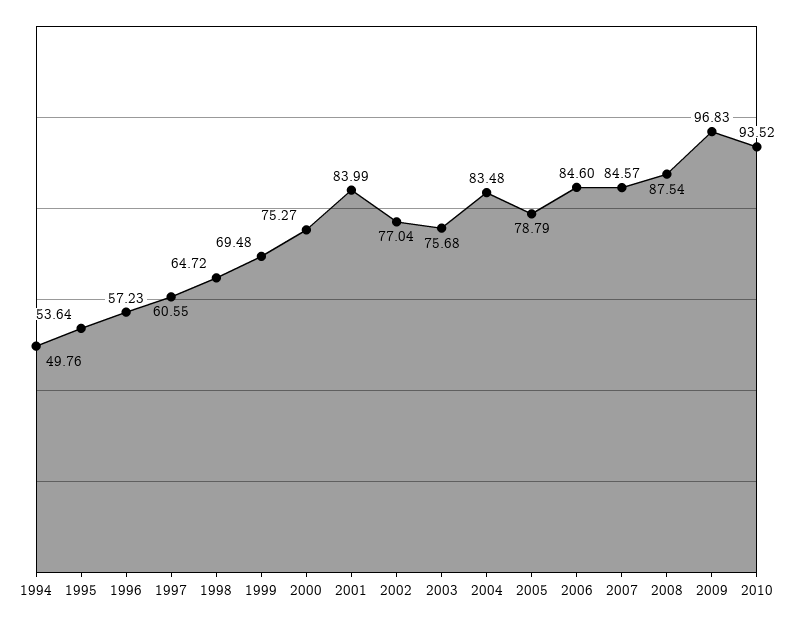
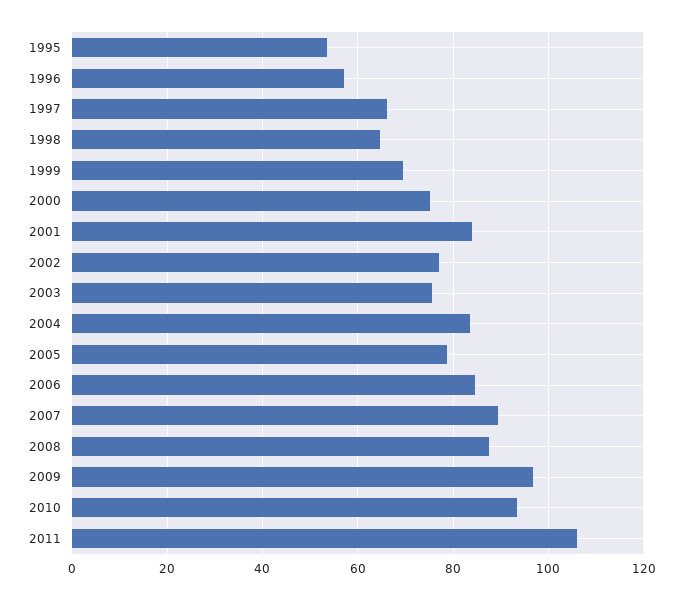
1994: 49.76 -> none
1997: 60.55 -> 66
2007: 84.57 -> 90
2011: none -> 106

